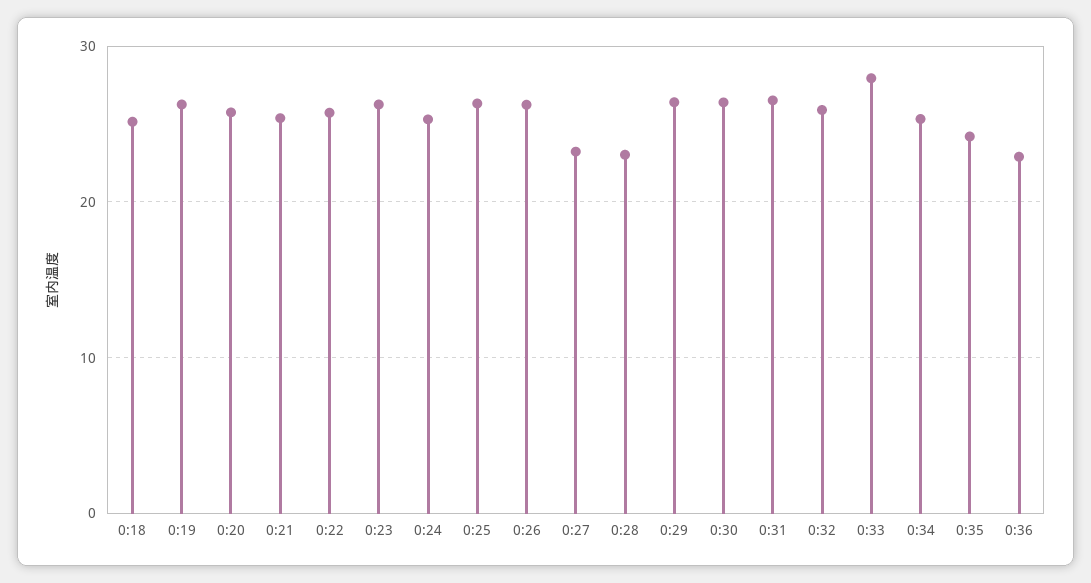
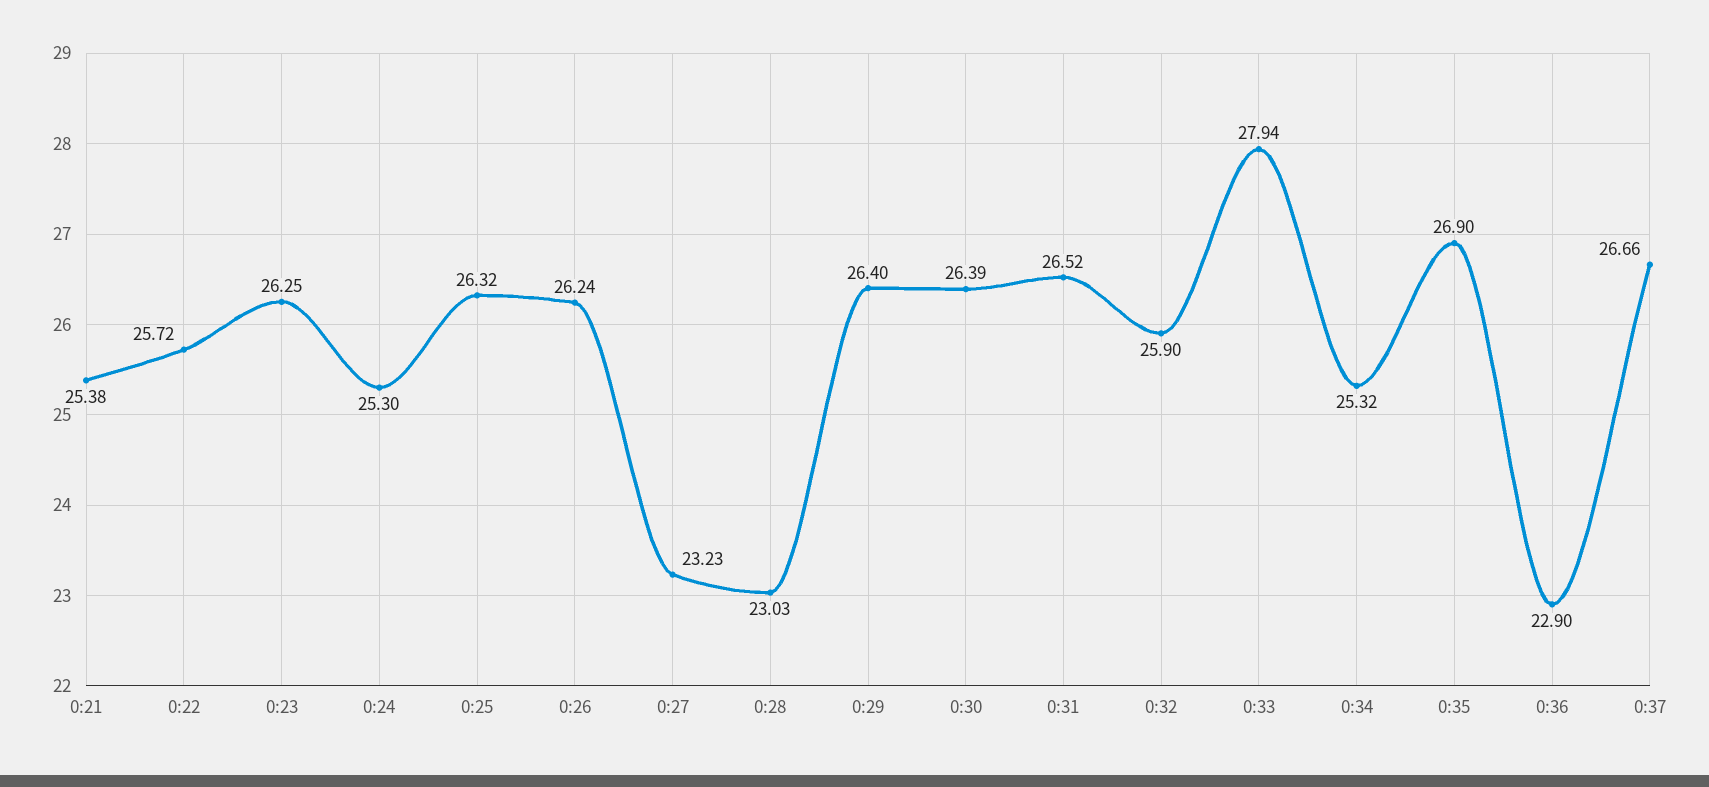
0:18: 25 -> none
0:19: 26 -> none
0:20: 26 -> none
0:35: 24 -> 26.9
0:37: none -> 26.66

